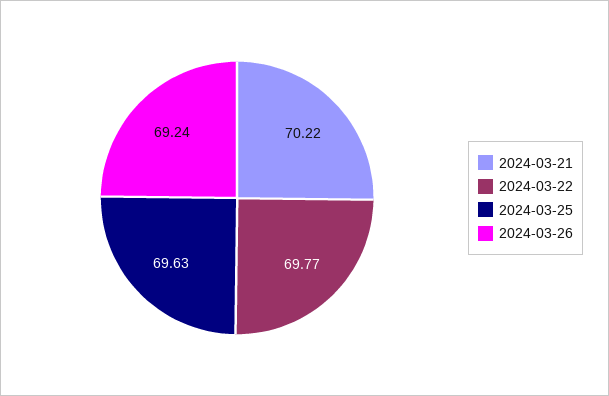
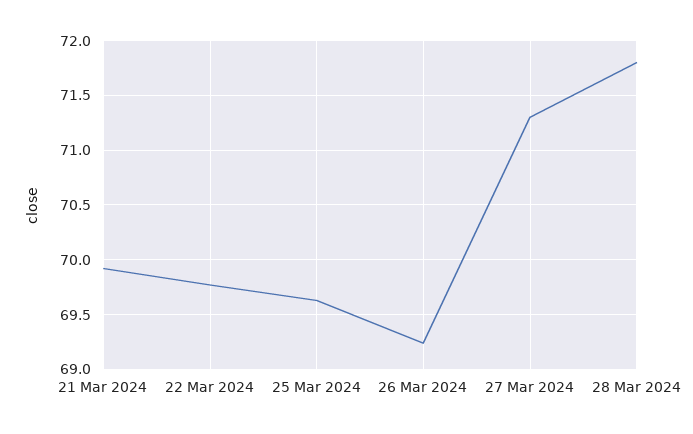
2024-03-21: 70.22 -> 69.9
27 Mar 2024: none -> 71.3
28 Mar 2024: none -> 71.8

